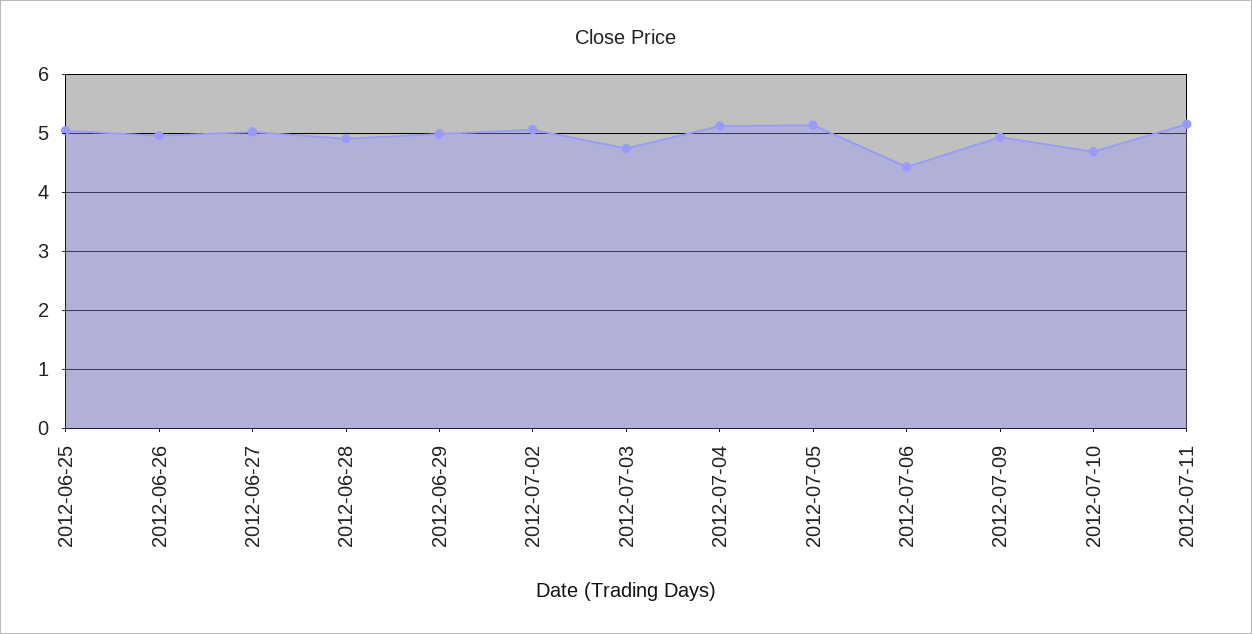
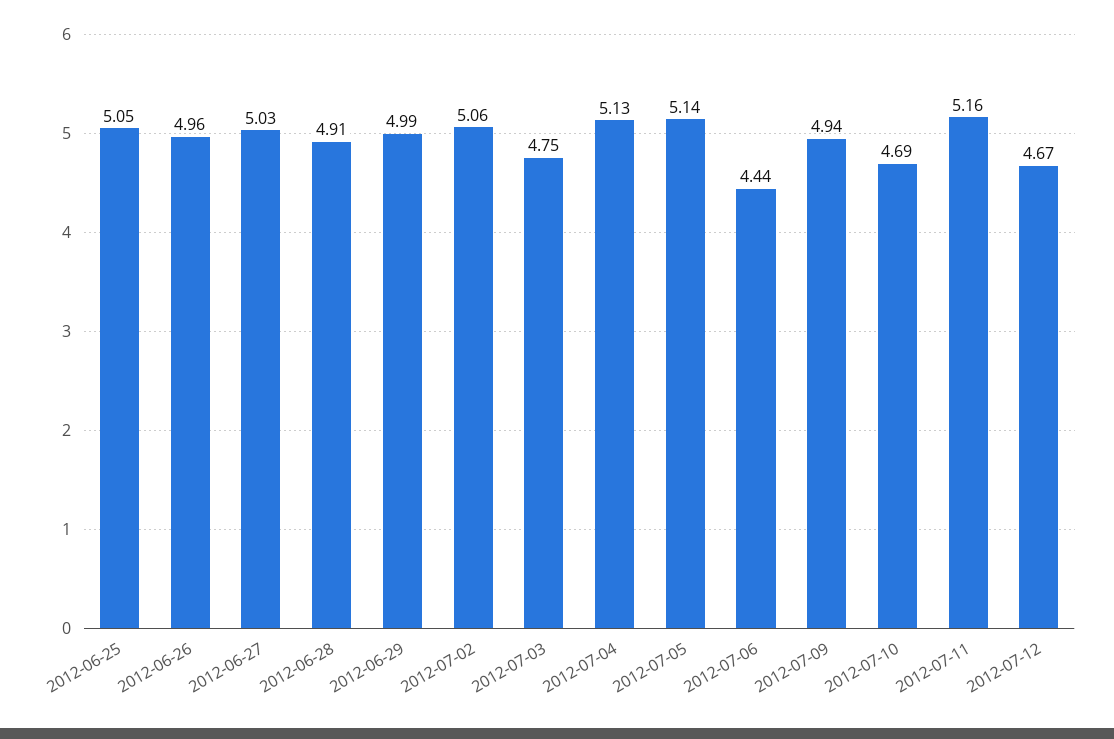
2012-07-12: none -> 4.67

